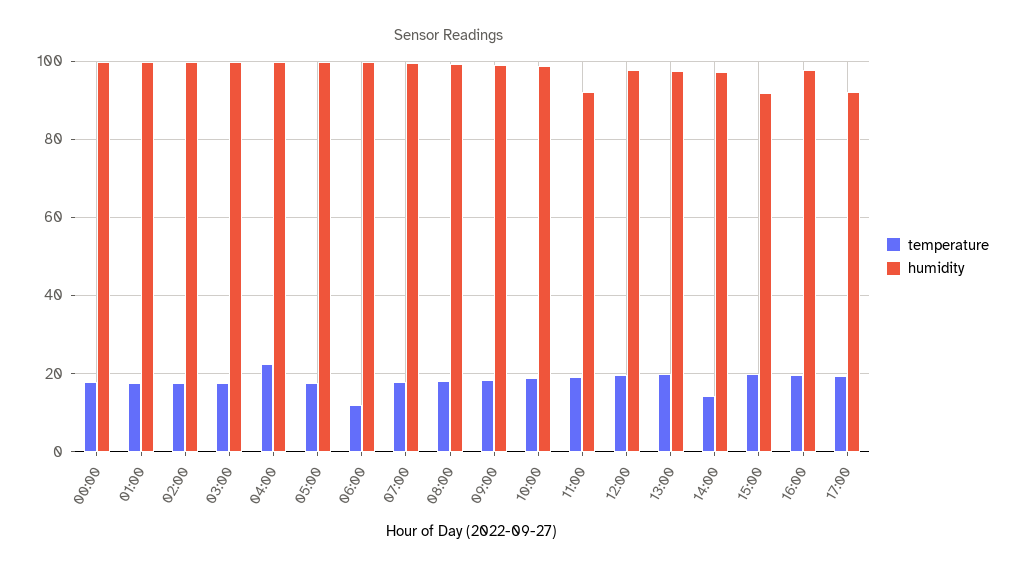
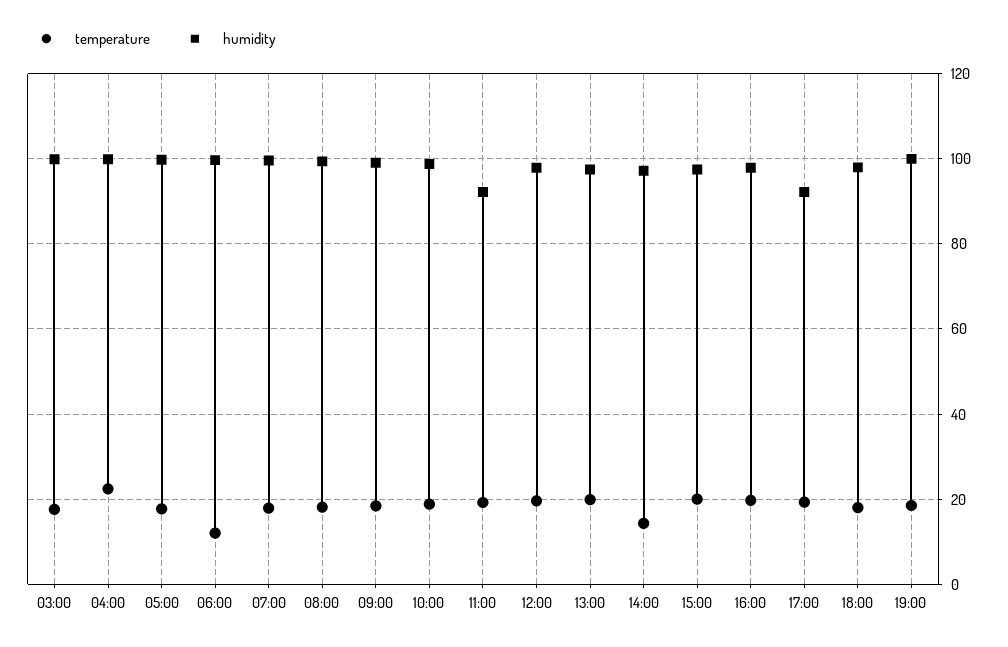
temperature, 00:00: 18 -> none
humidity, 00:00: 100 -> none
temperature, 01:00: 18 -> none
humidity, 01:00: 100 -> none
temperature, 02:00: 18 -> none
humidity, 02:00: 100 -> none
humidity, 15:00: 92 -> 98
temperature, 18:00: none -> 18
humidity, 18:00: none -> 98
temperature, 19:00: none -> 18
humidity, 19:00: none -> 100

